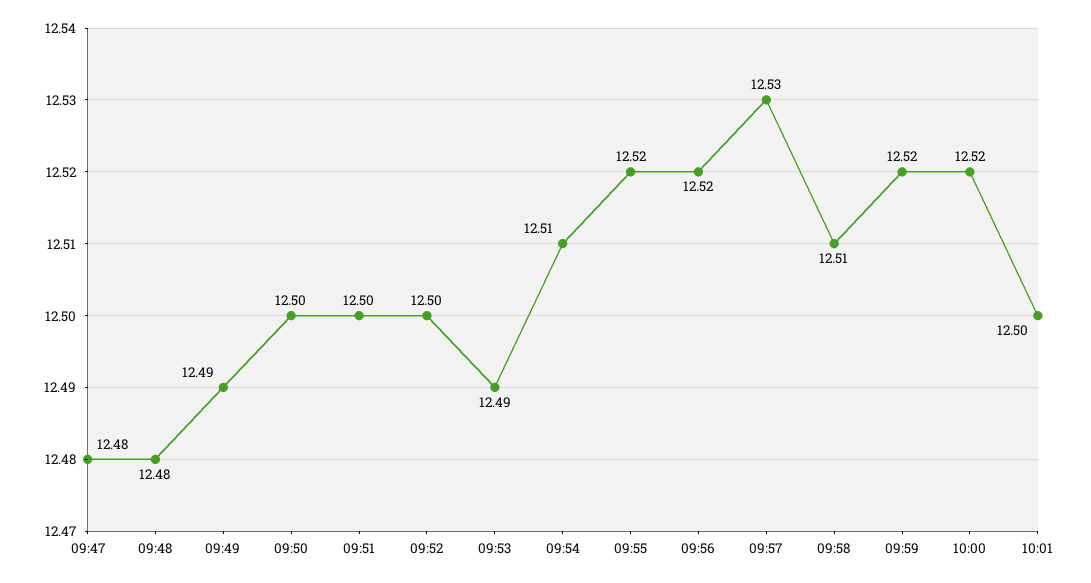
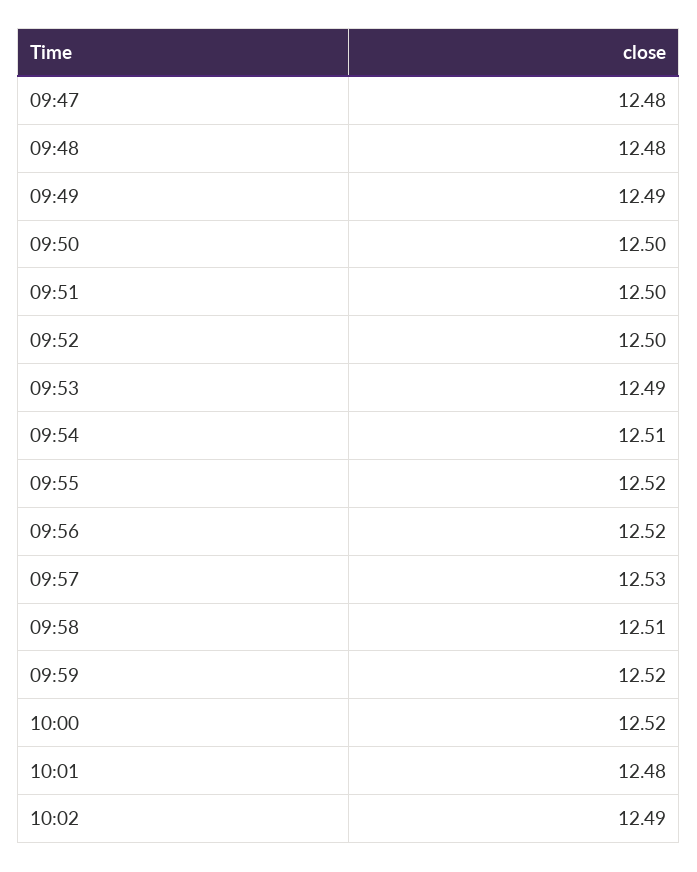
10:01: 12.5 -> 12.48
10:02: none -> 12.49

